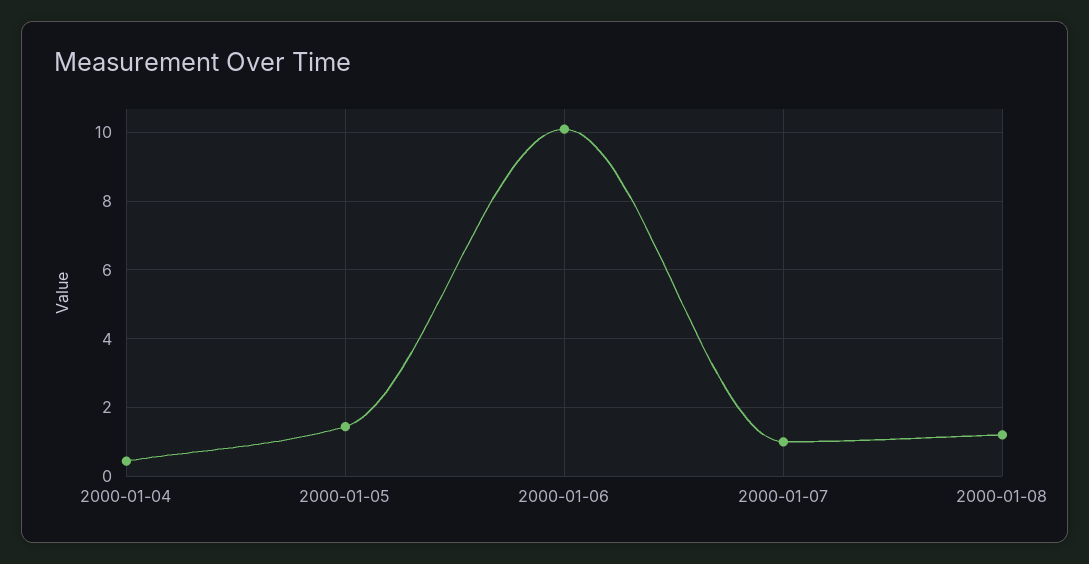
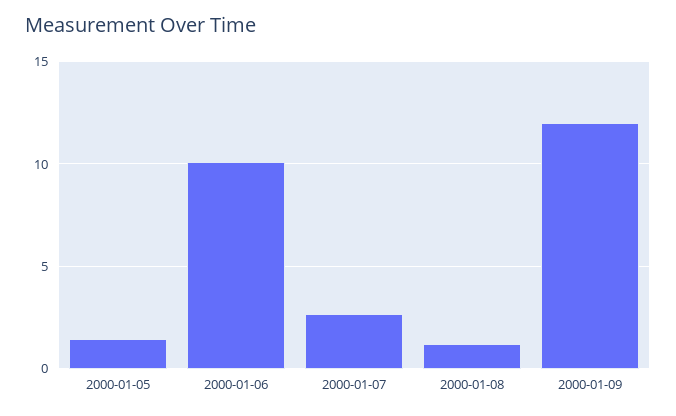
2000-01-04: 0.4 -> none
2000-01-07: 1 -> 2.5
2000-01-09: none -> 12

